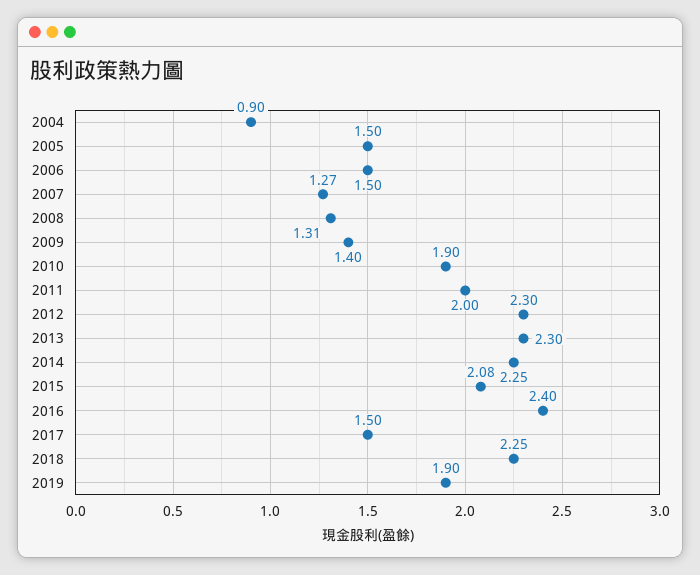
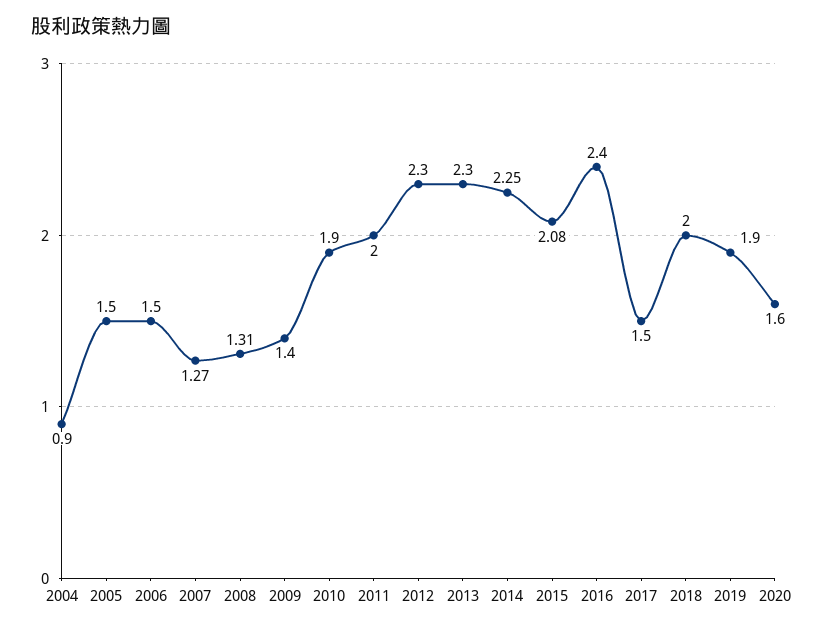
2018: 2.25 -> 2
2020: none -> 1.6

